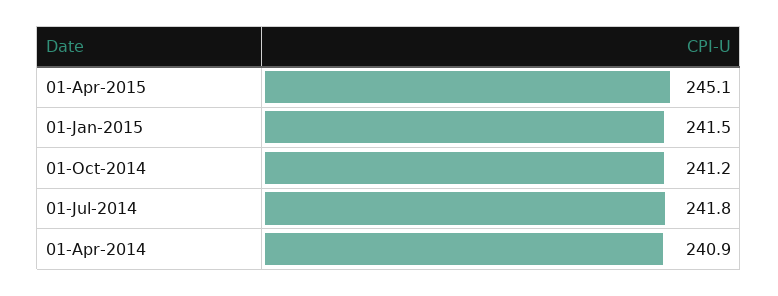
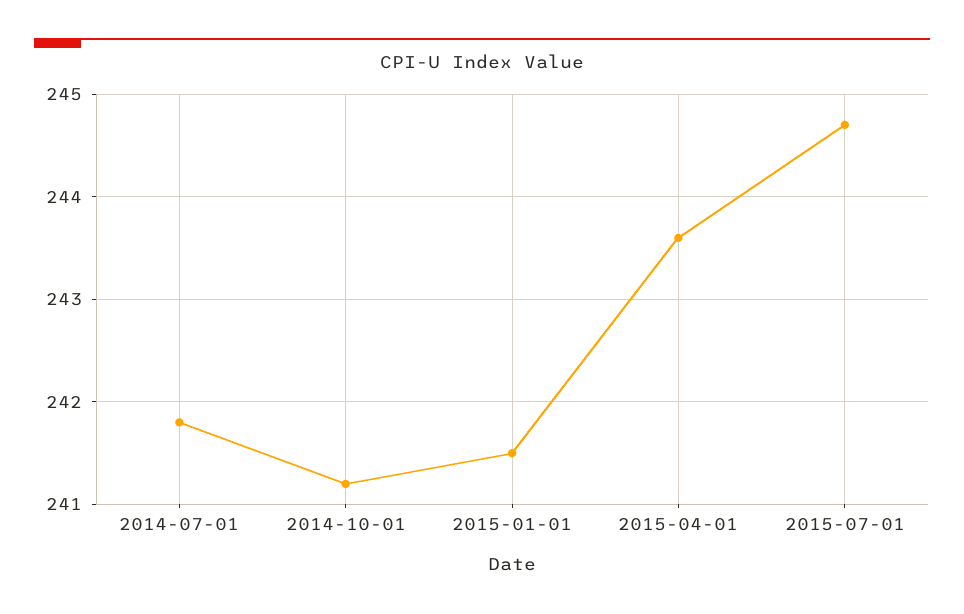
01-Apr-2015: 245.1 -> 243.6
01-Apr-2014: 240.9 -> none
2015-07-01: none -> 244.7

